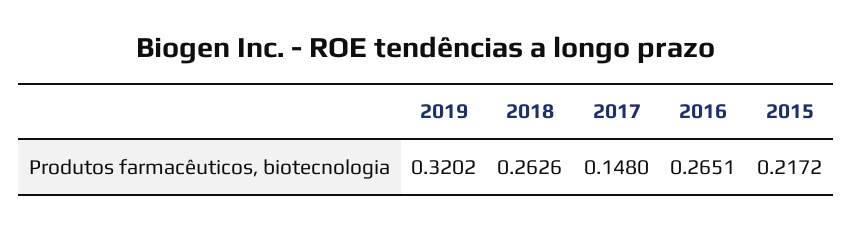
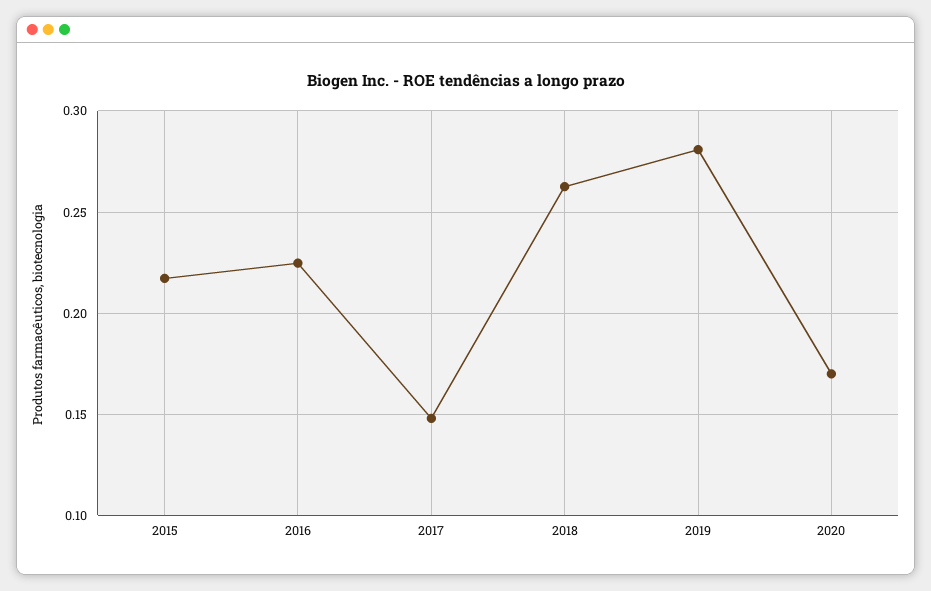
2019: 0.3202 -> 0.28
2016: 0.2651 -> 0.225
2020: none -> 0.17

